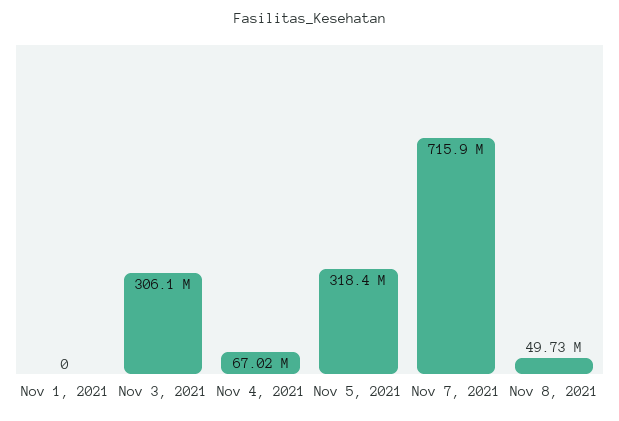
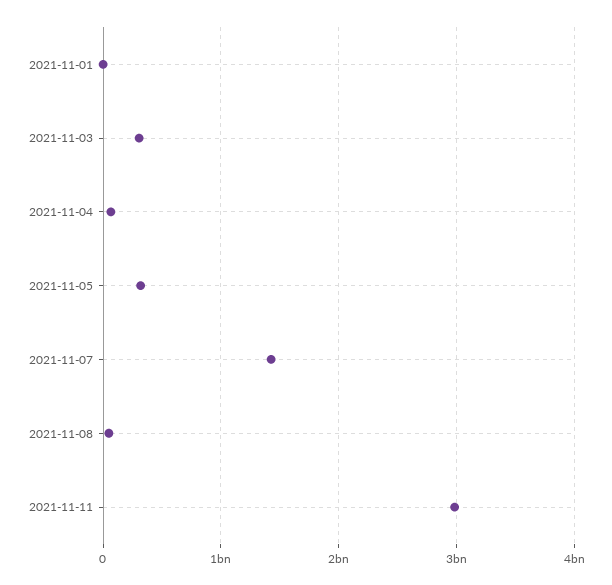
Nov 7, 2021: 715900000 -> 1400000000
2021-11-11: none -> 3000000000

